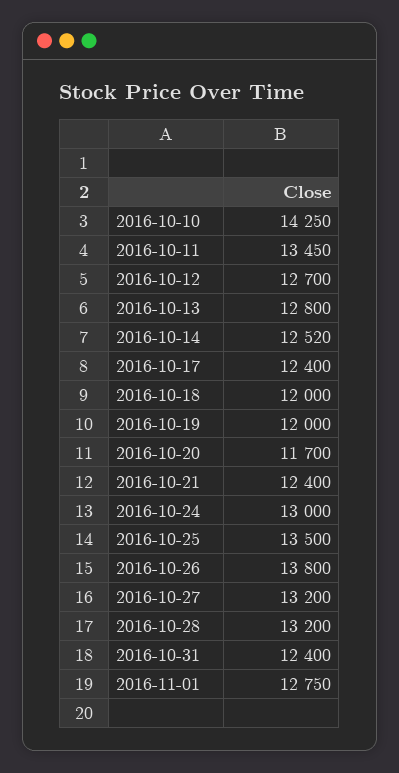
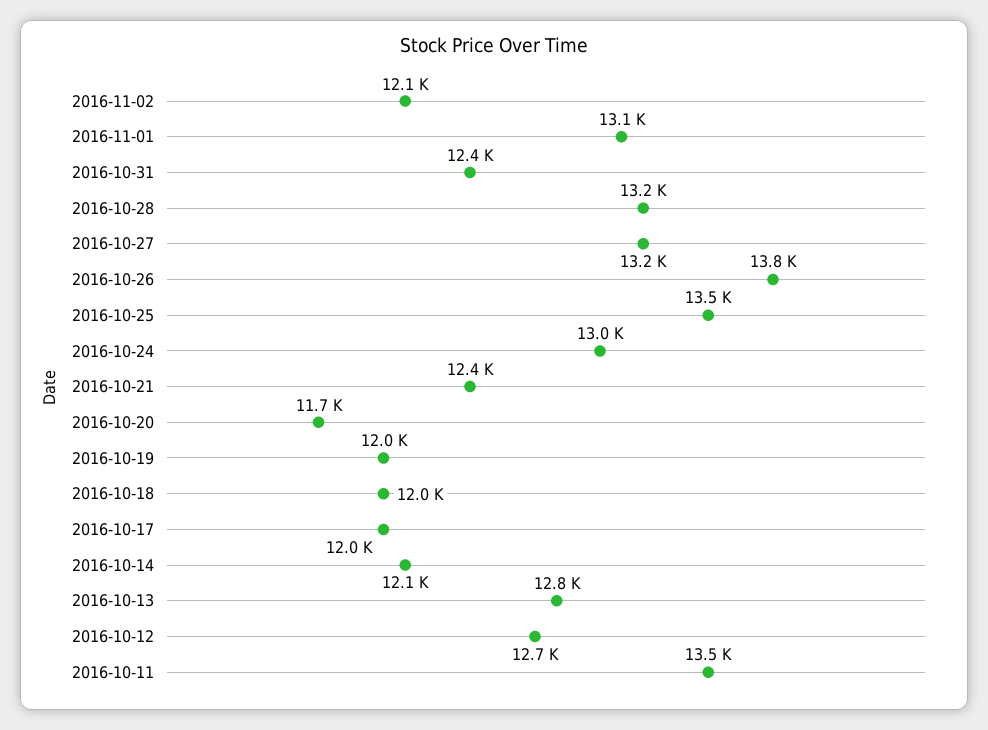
2016-10-10: 14250 -> none
2016-10-14: 12520 -> 12100
2016-10-17: 12400 -> 12000
2016-11-01: 12750 -> 13100
2016-11-02: none -> 12100

